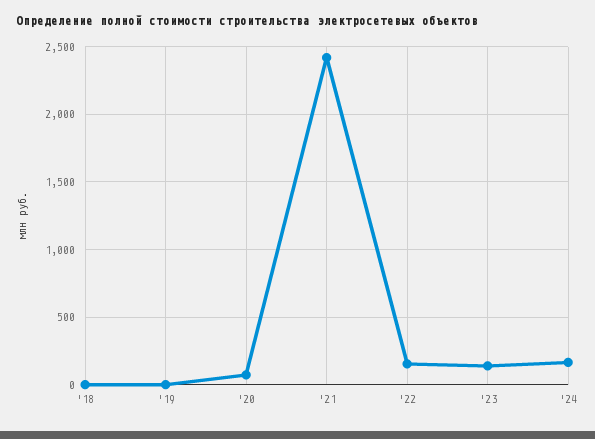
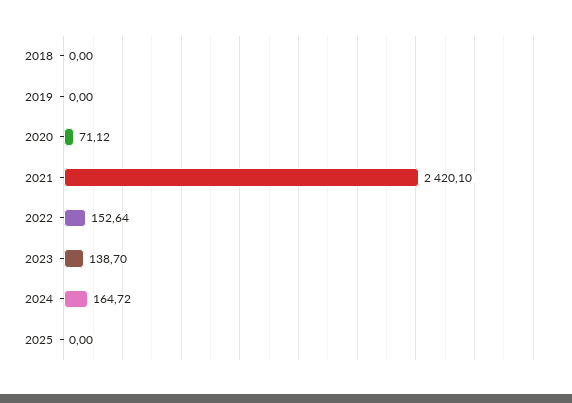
2025: none -> 0

